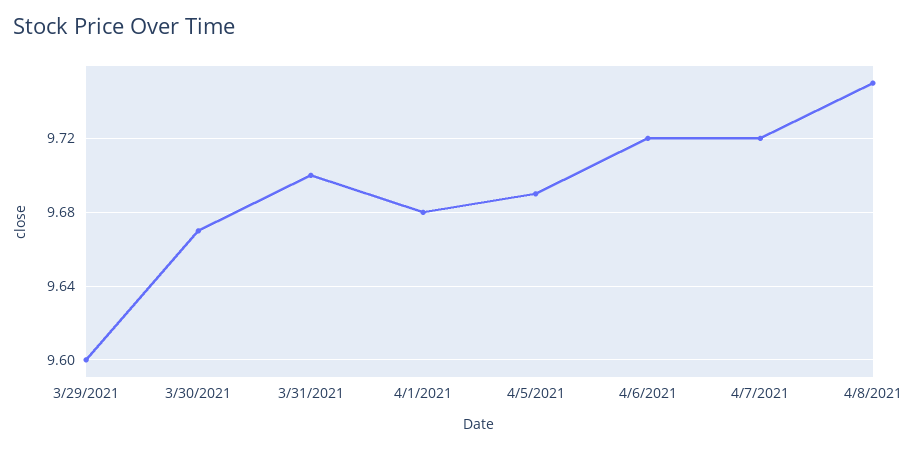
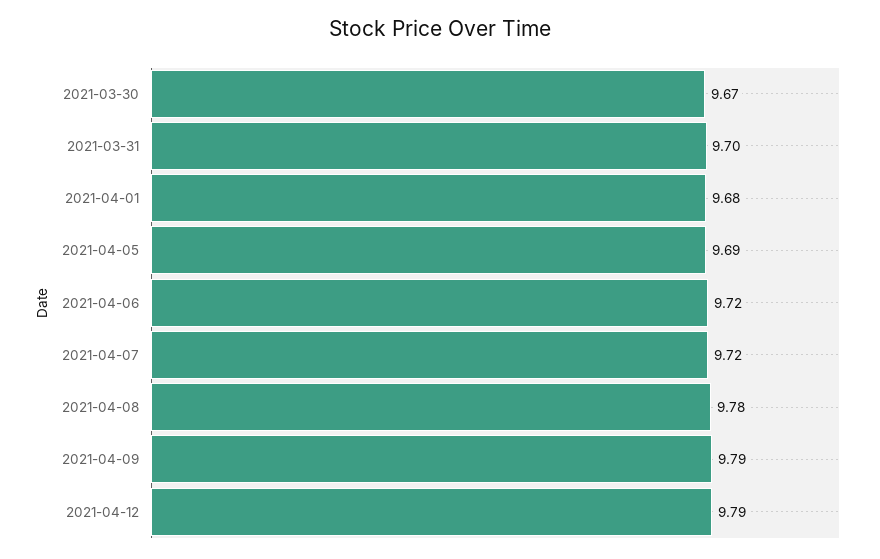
3/29/2021: 9.6 -> none
4/8/2021: 9.75 -> 9.78
2021-04-09: none -> 9.79
2021-04-12: none -> 9.79

